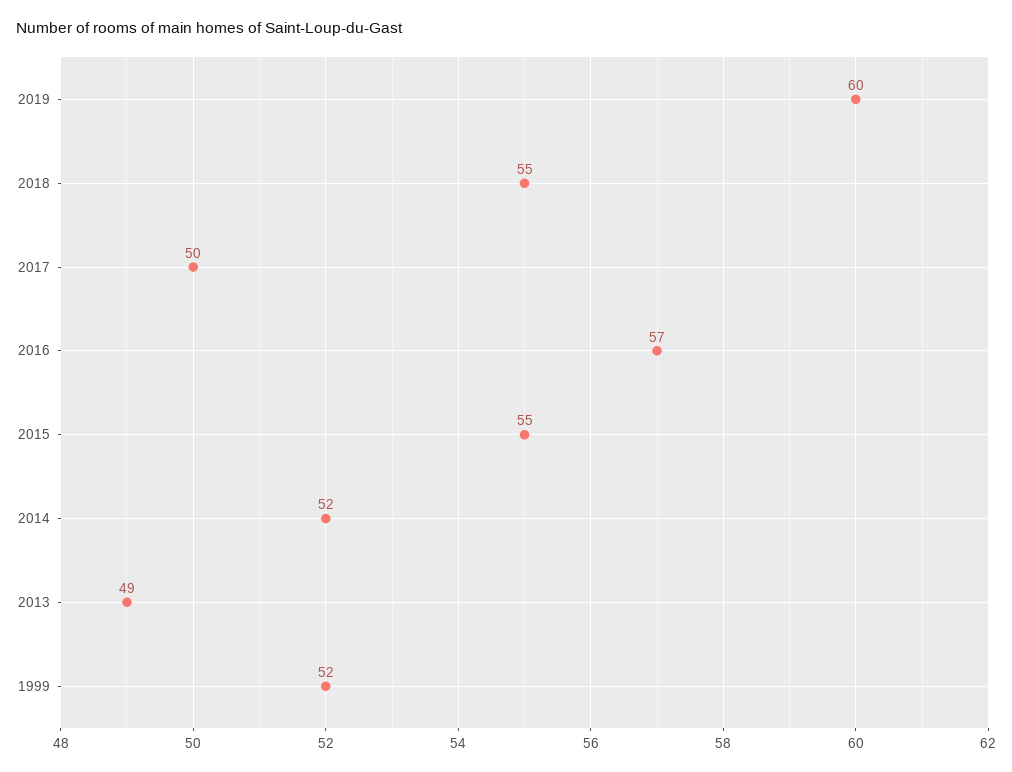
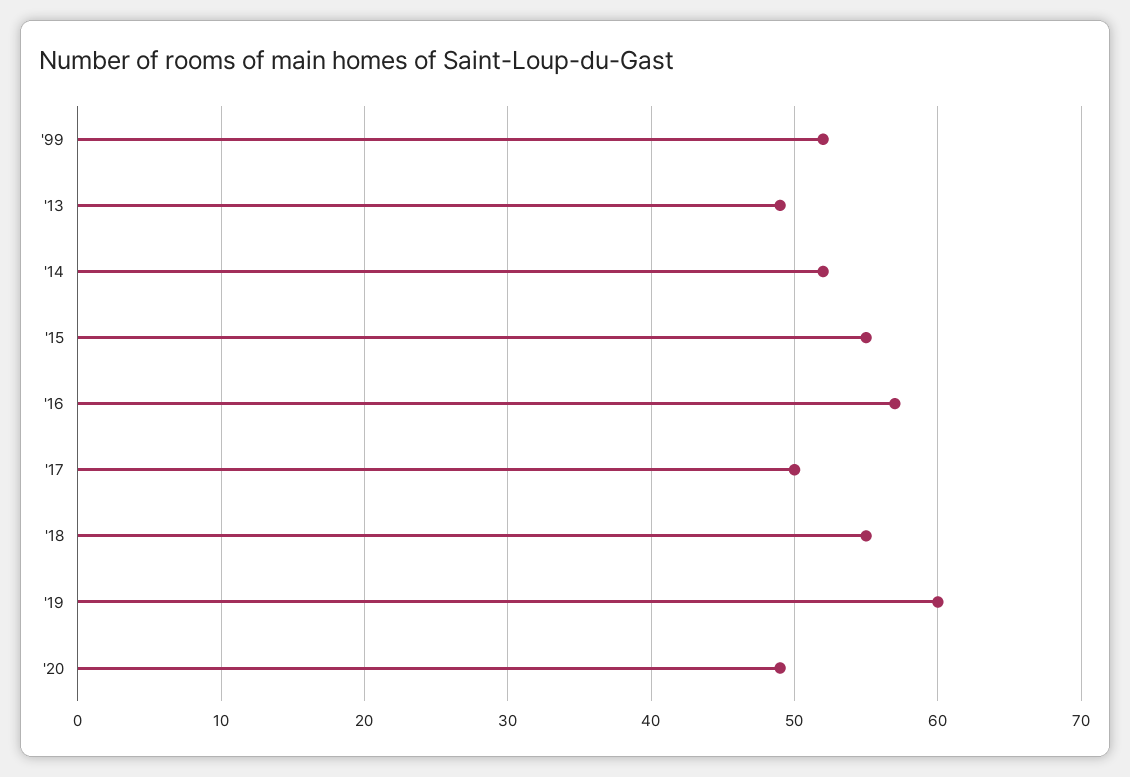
'20: none -> 49

